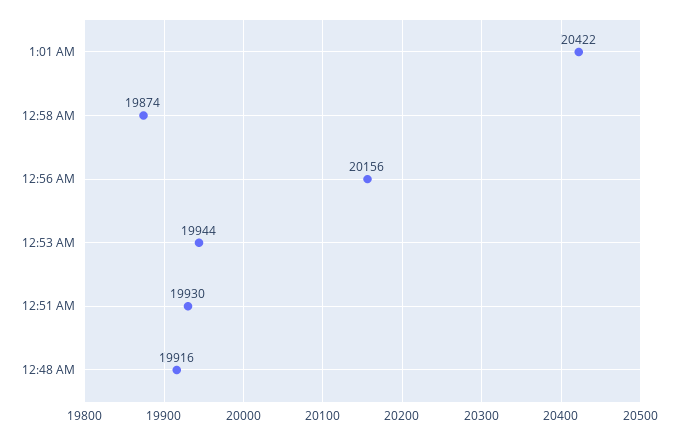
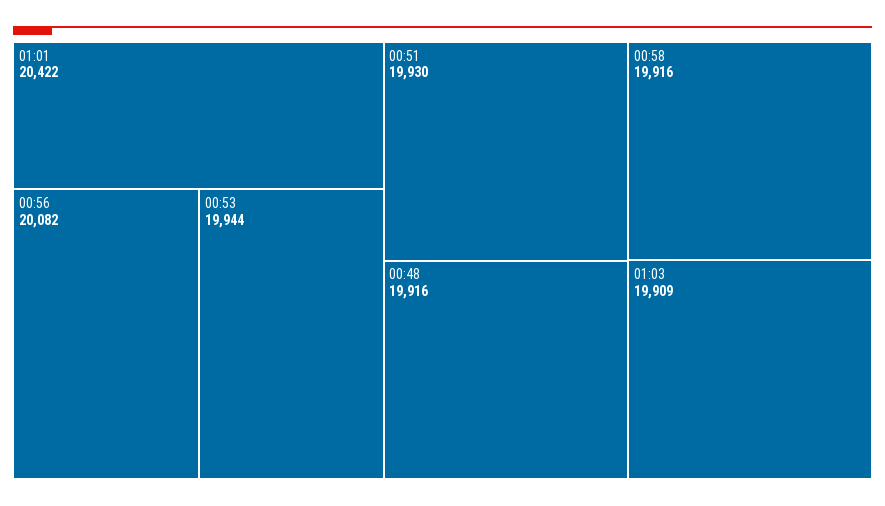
12:58 AM: 19874 -> 19916
12:56 AM: 20156 -> 20082
01:03: none -> 19909

